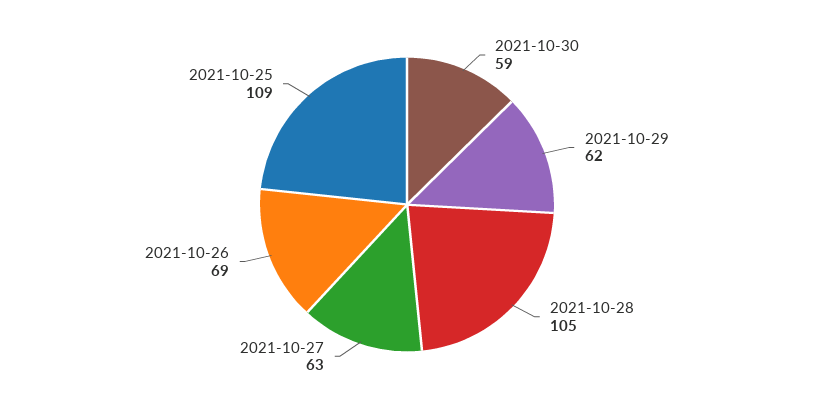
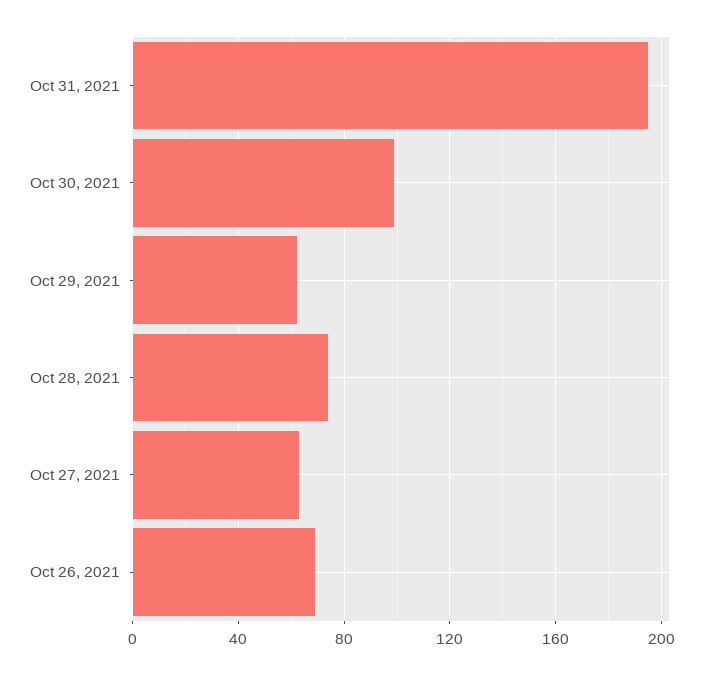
2021-10-30: 59 -> 100
2021-10-28: 105 -> 75
2021-10-25: 109 -> none
Oct 31, 2021: none -> 195

